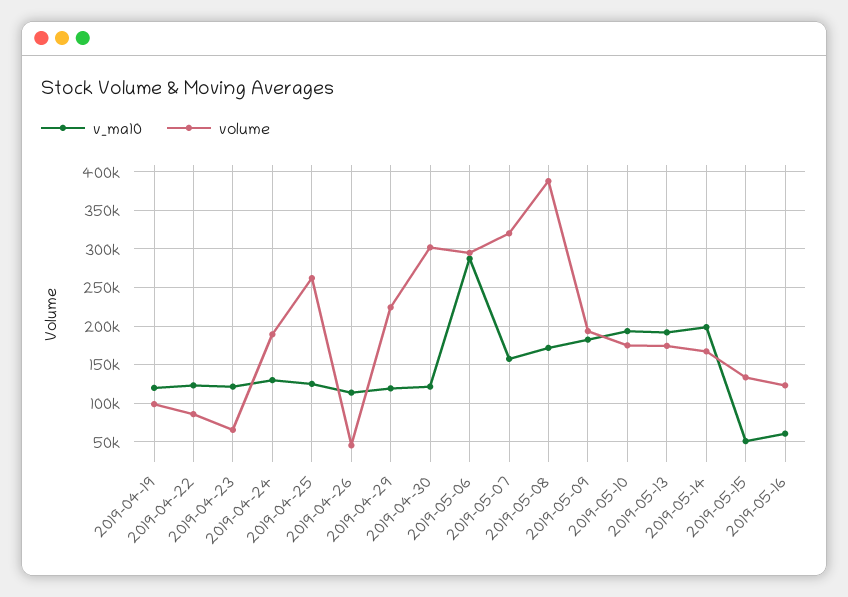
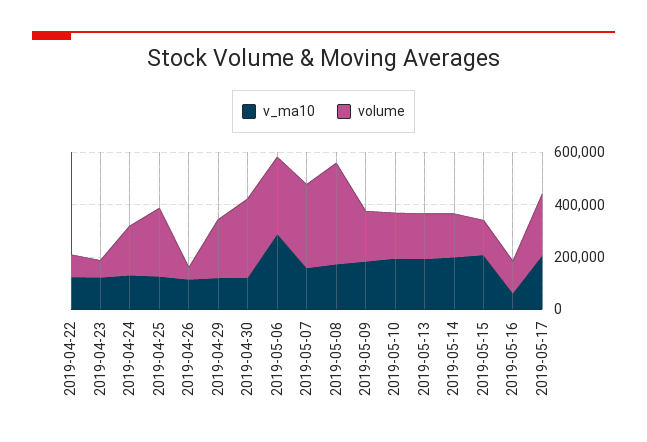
v_ma10, 2019-04-19: 120000 -> none
volume, 2019-04-19: 100000 -> none
v_ma10, 2019-05-15: 50000 -> 200000
v_ma10, 2019-05-17: none -> 200000
volume, 2019-05-17: none -> 250000

